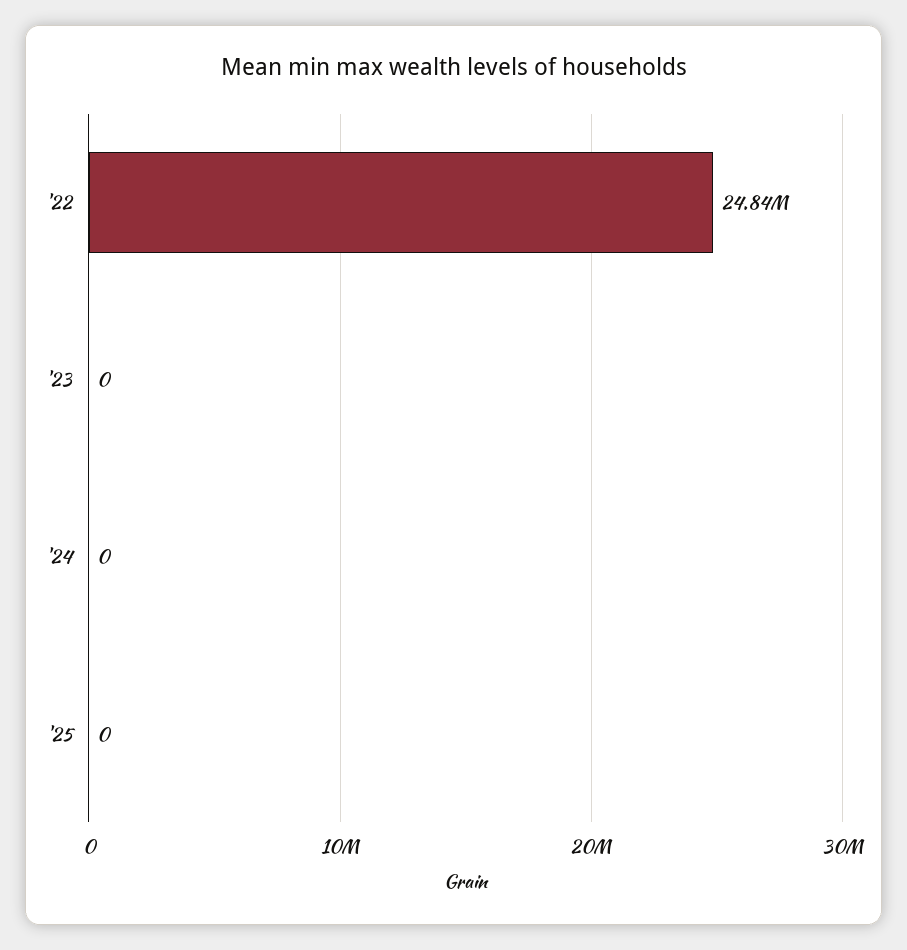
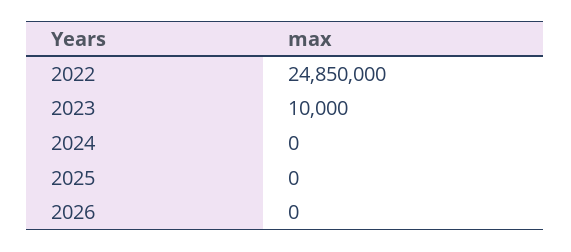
'22: 24840000 -> 24850000
'23: 0 -> 10000
2026: none -> 0

